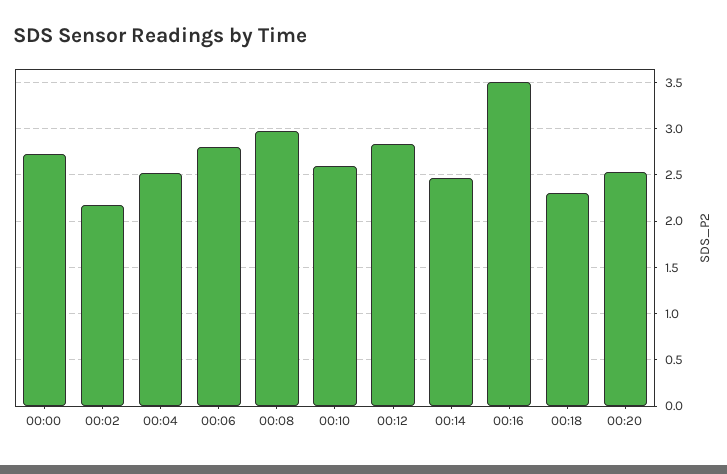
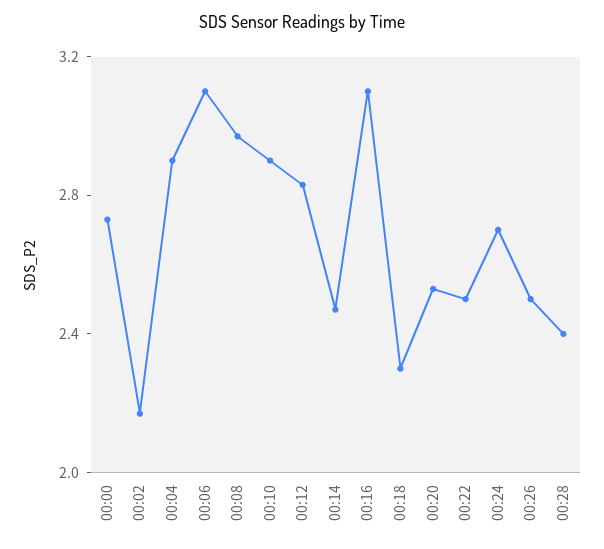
00:04: 2.5 -> 2.9
00:06: 2.8 -> 3.1
00:10: 2.6 -> 2.9
00:16: 3.5 -> 3.1
00:22: none -> 2.5
00:24: none -> 2.7
00:26: none -> 2.5
00:28: none -> 2.4

